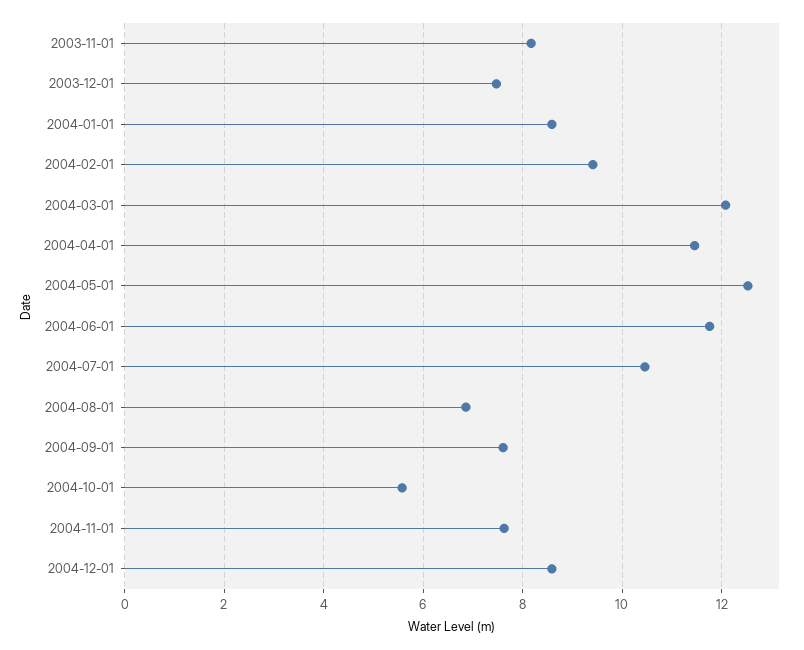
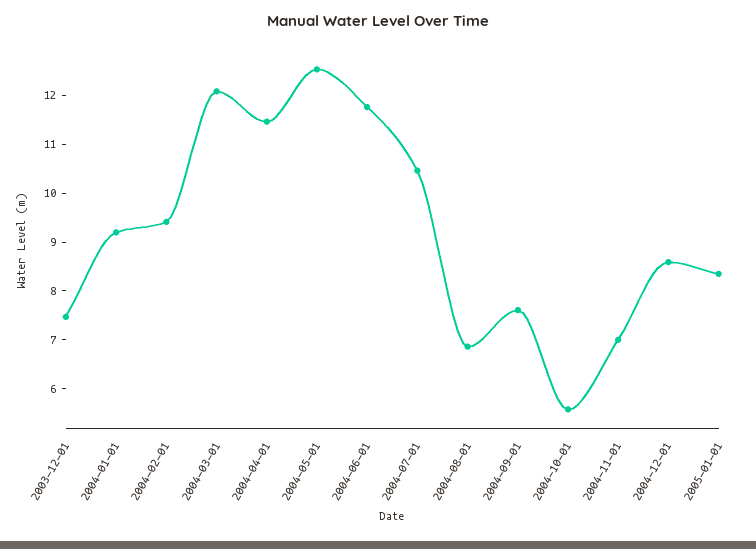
2003-11-01: 8.2 -> none
2004-01-01: 8.6 -> 9.2
2004-11-01: 7.6 -> 7
2005-01-01: none -> 8.4

